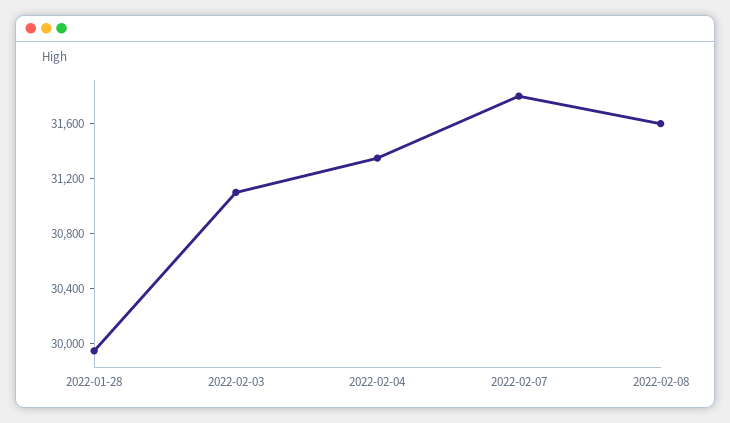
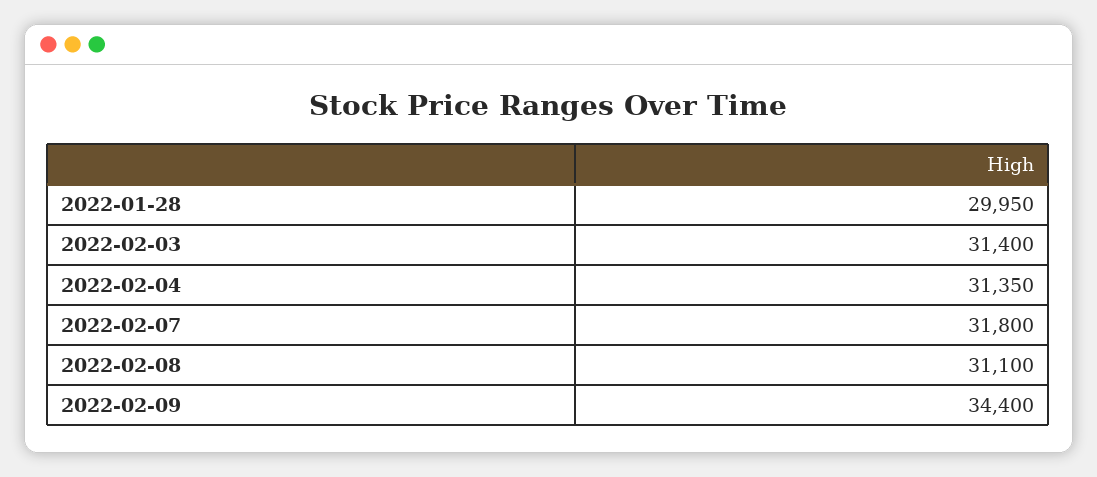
2022-02-03: 31100 -> 31400
2022-02-08: 31600 -> 31100
2022-02-09: none -> 34400

